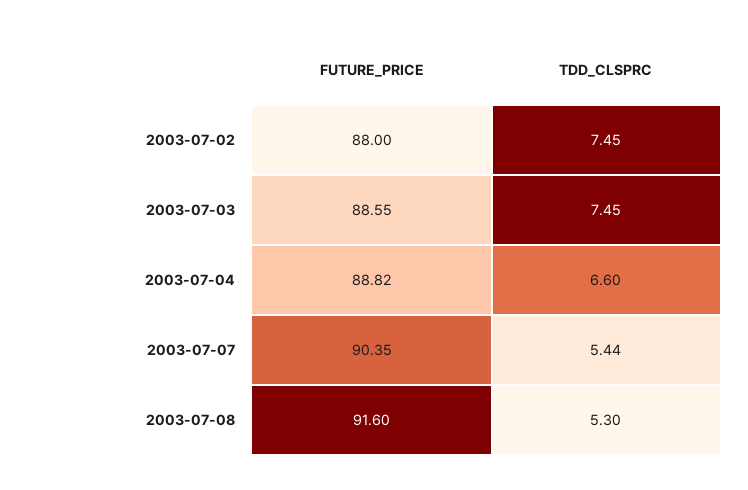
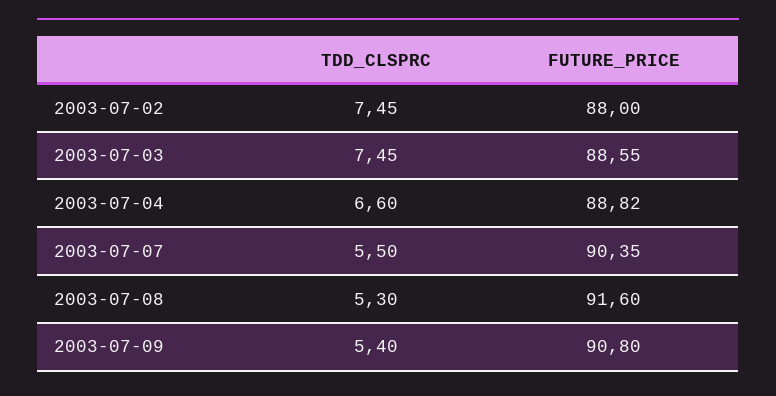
TDD_CLSPRC, 2003-07-07: 5.44 -> 5.5
TDD_CLSPRC, 2003-07-09: none -> 5.4
FUTURE_PRICE, 2003-07-09: none -> 90.8

